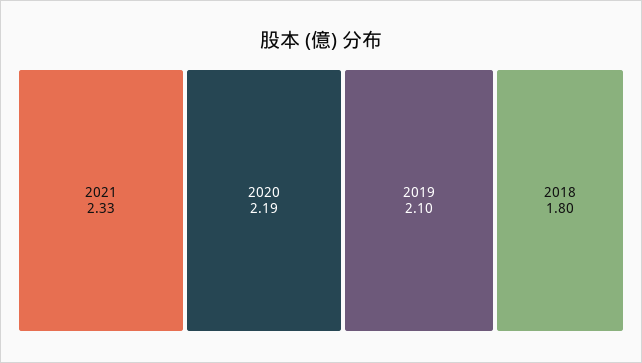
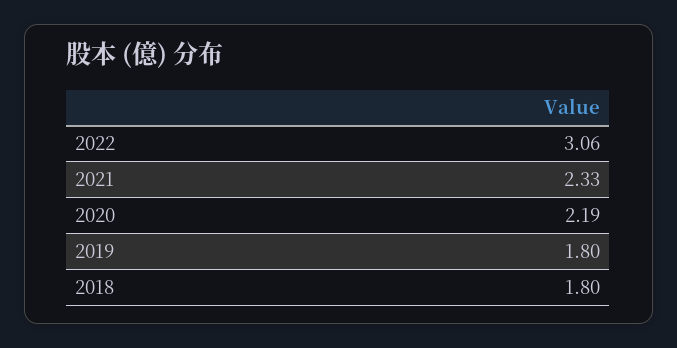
2019: 2.1 -> 1.8
2022: none -> 3.06

